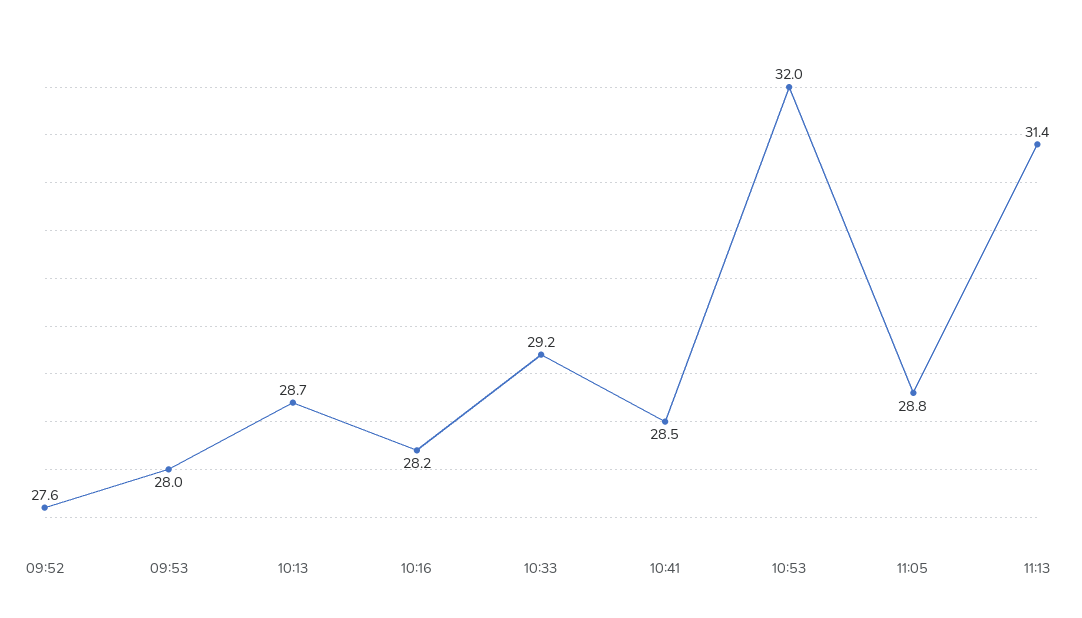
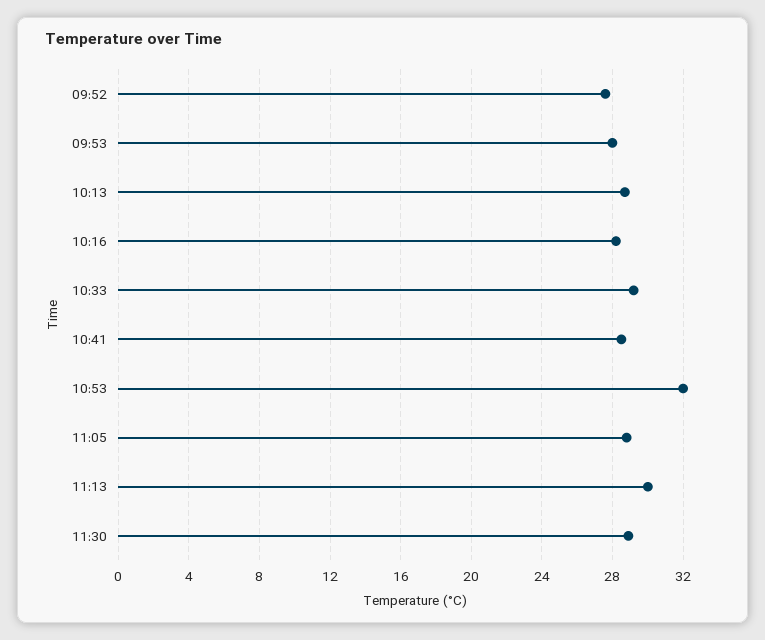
11:13: 31.4 -> 30
11:30: none -> 29

